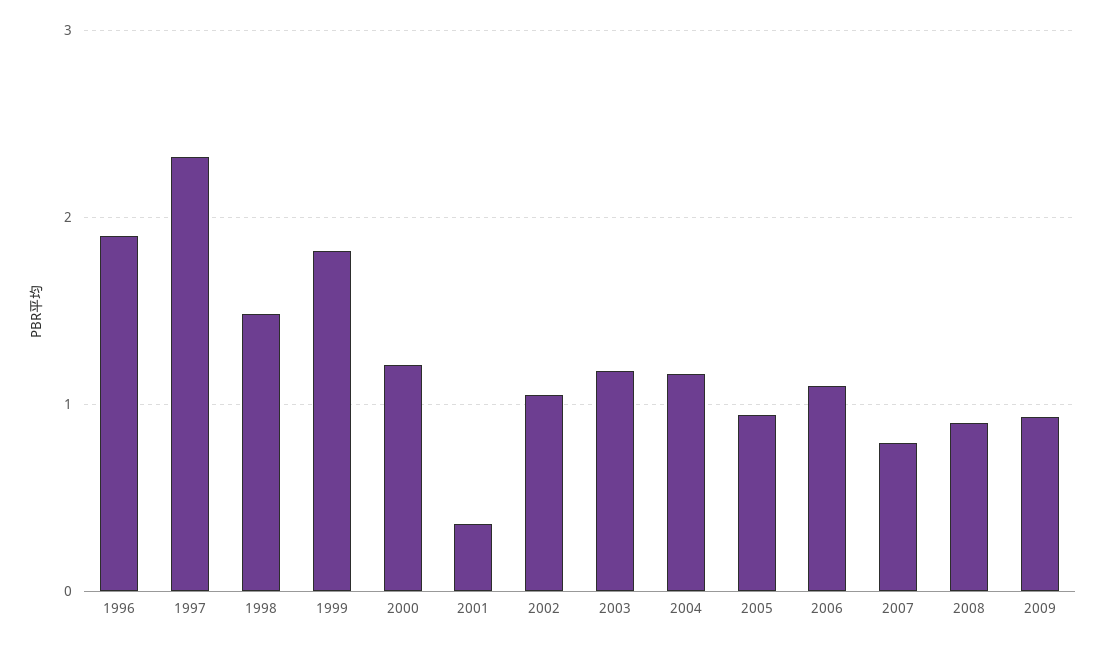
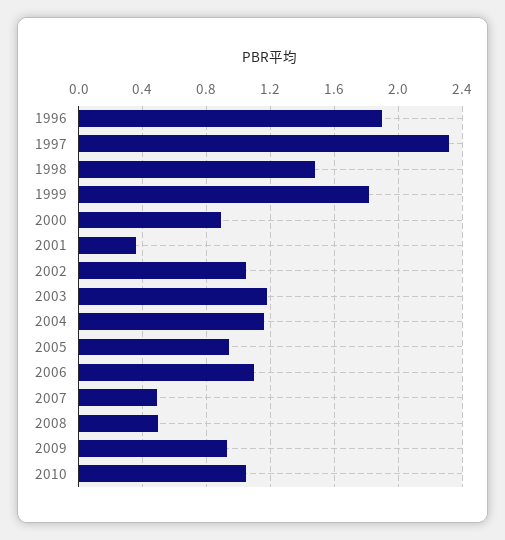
2000: 1.2 -> 0.9
2007: 0.8 -> 0.5
2008: 0.9 -> 0.5
2010: none -> 1.05

